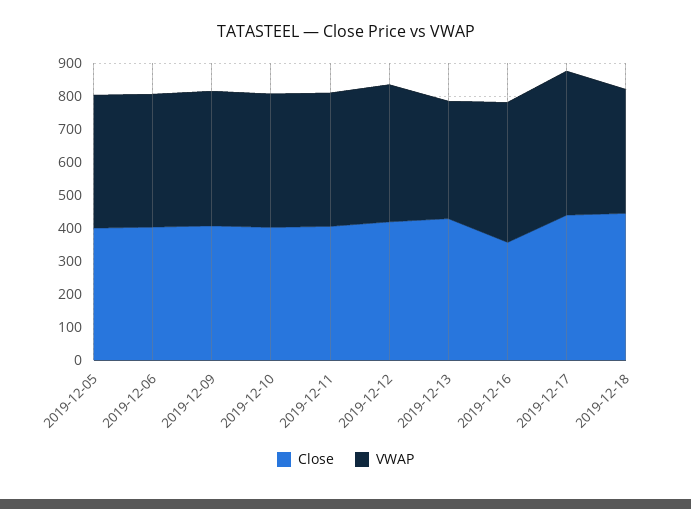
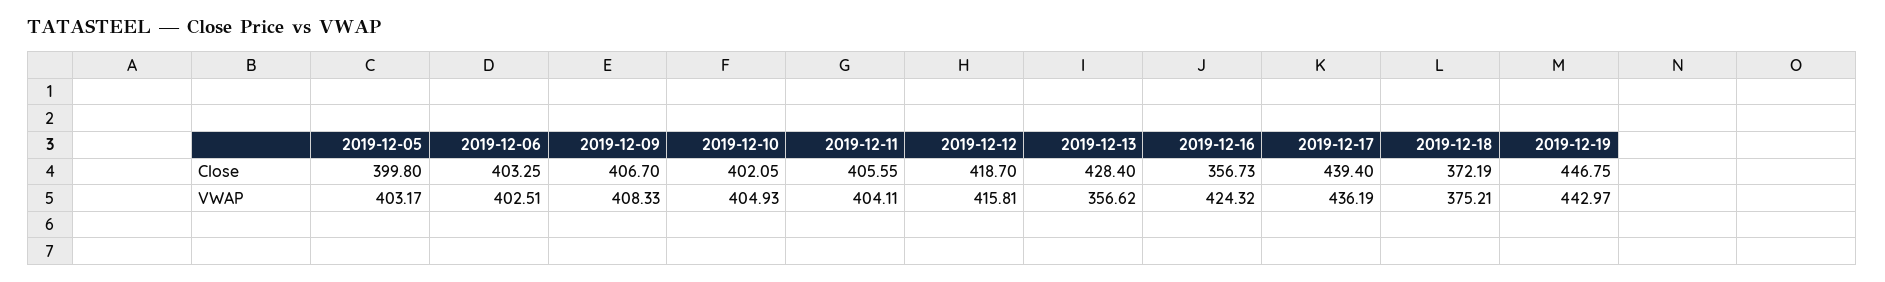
Close, 2019-12-18: 450 -> 372.19
Close, 2019-12-19: none -> 446.75
VWAP, 2019-12-19: none -> 442.97

